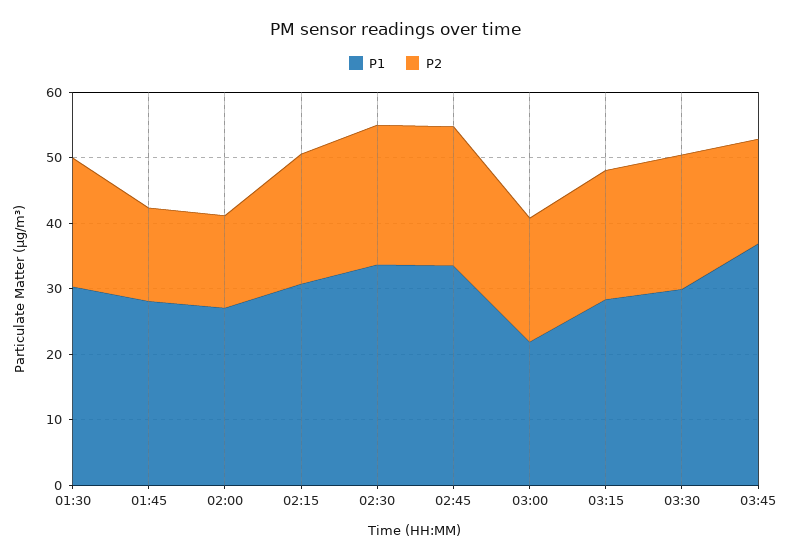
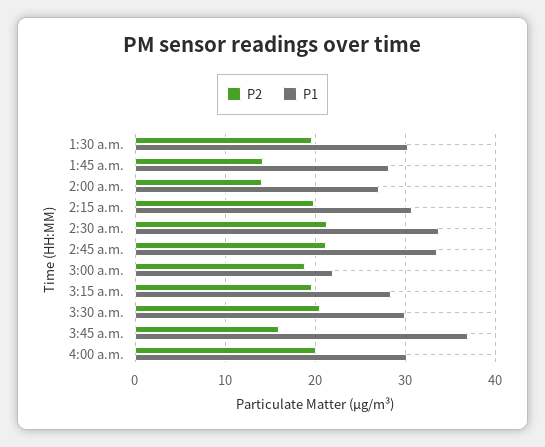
P2, 4:00 a.m.: none -> 20
P1, 4:00 a.m.: none -> 30

